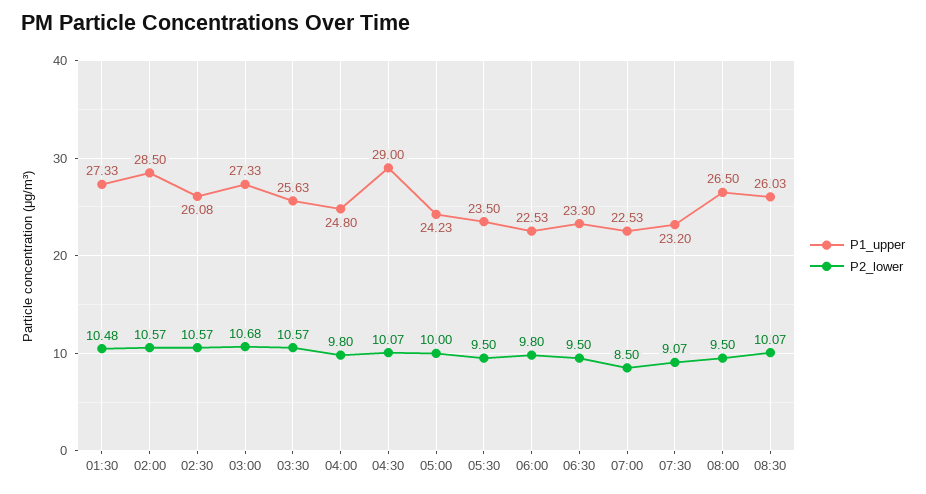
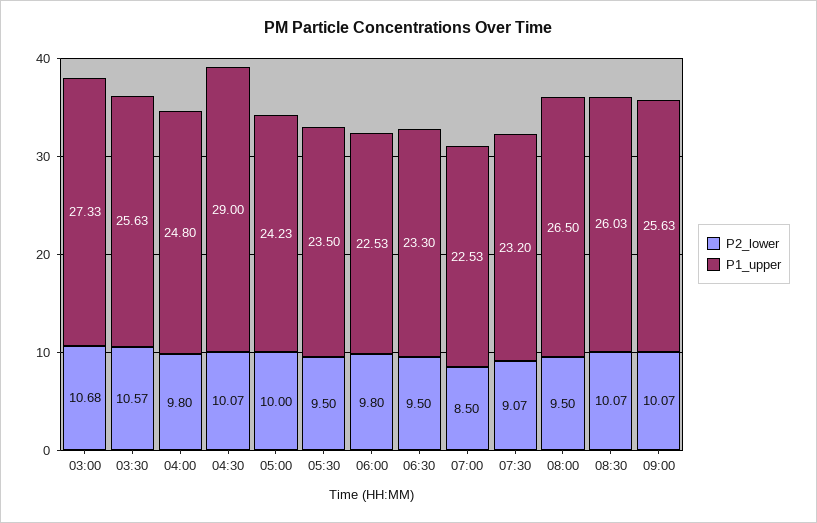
P1_upper, 01:30: 27.33 -> none
P2_lower, 01:30: 10.48 -> none
P1_upper, 02:00: 28.5 -> none
P2_lower, 02:00: 10.57 -> none
P1_upper, 02:30: 26.08 -> none
P2_lower, 02:30: 10.57 -> none
P2_lower, 09:00: none -> 10.07
P1_upper, 09:00: none -> 25.63

